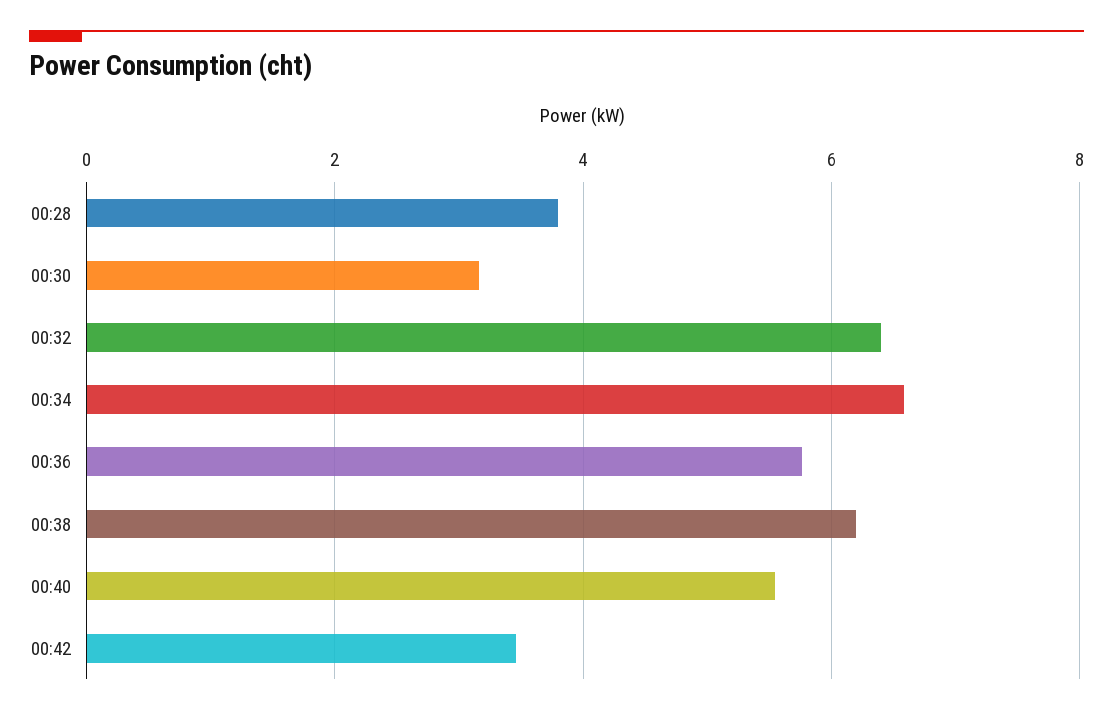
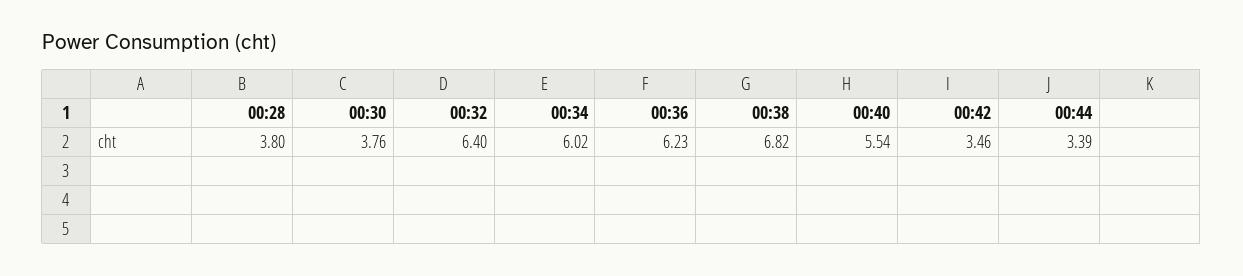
00:30: 3.2 -> 3.76
00:34: 6.6 -> 6.02
00:36: 5.8 -> 6.23
00:38: 6.2 -> 6.82
00:44: none -> 3.39

